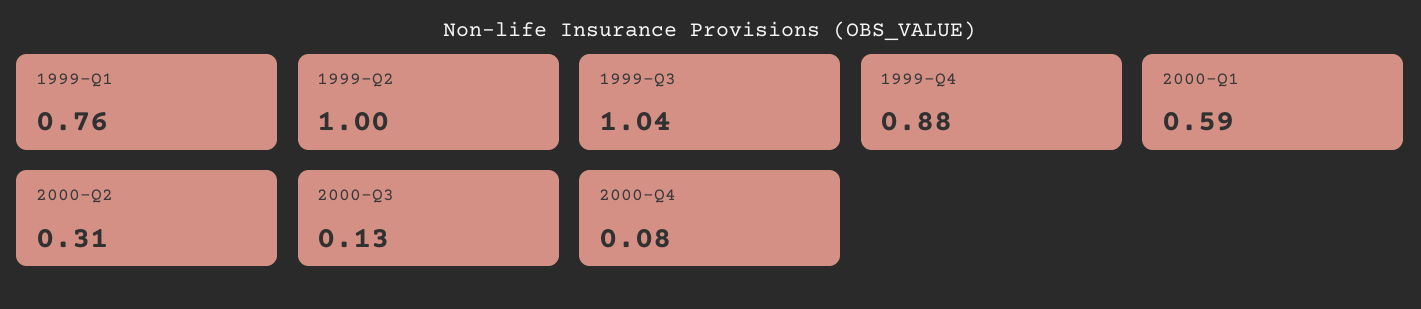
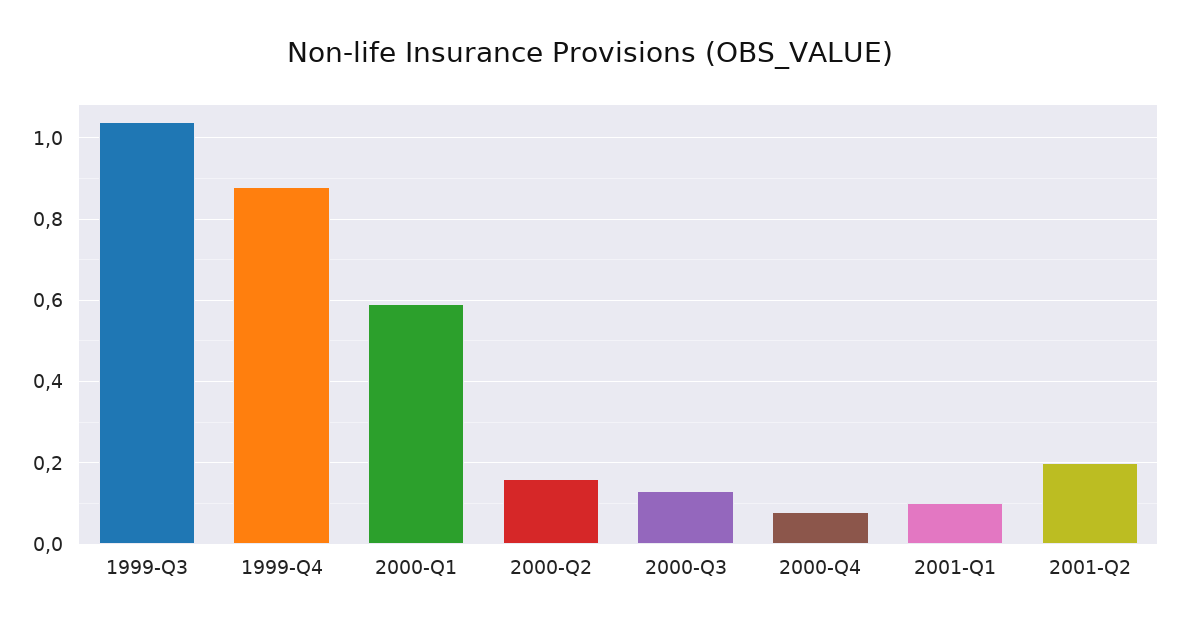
1999-Q1: 0.76 -> none
1999-Q2: 1 -> none
2000-Q2: 0.31 -> 0.15
2001-Q1: none -> 0.1
2001-Q2: none -> 0.2

